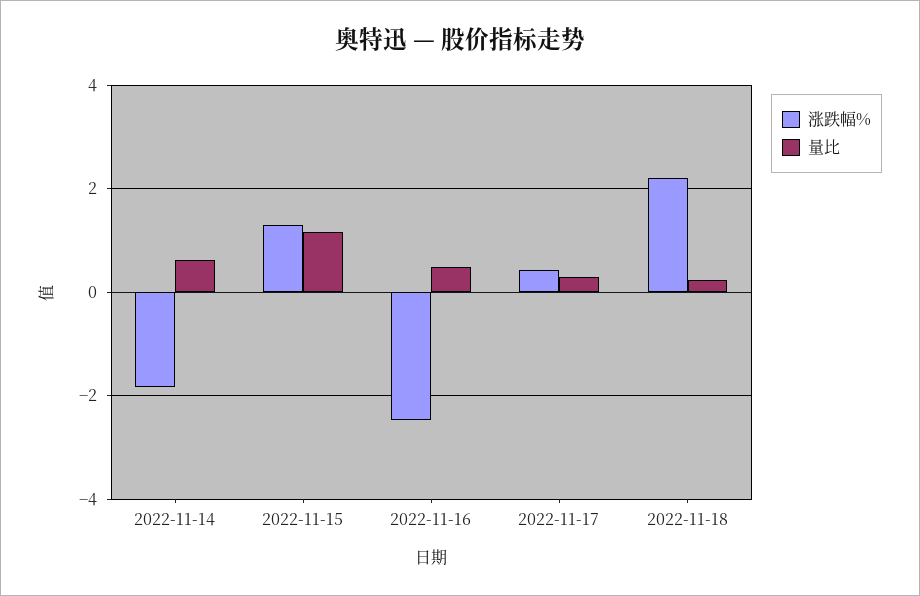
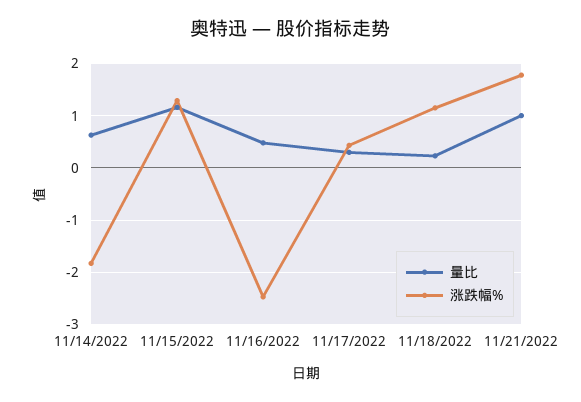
涨跌幅%, 2022-11-18: 2.2 -> 1.2
量比, 11/21/2022: none -> 1
涨跌幅%, 11/21/2022: none -> 1.8

